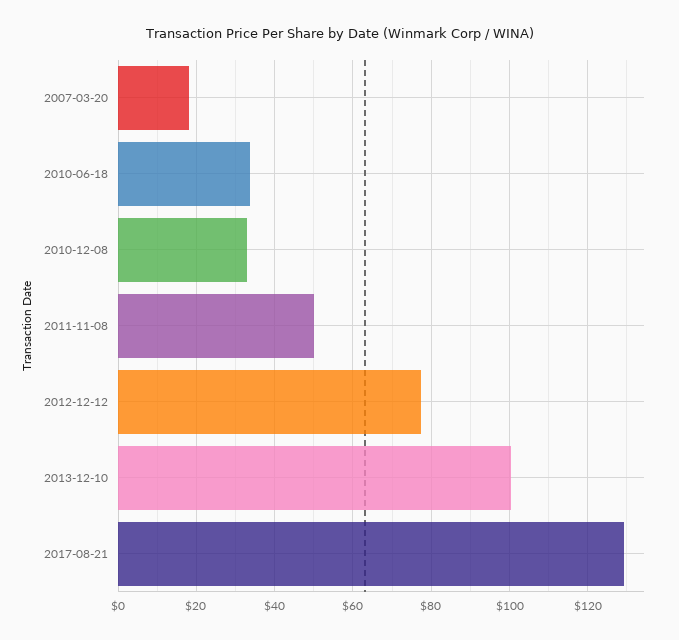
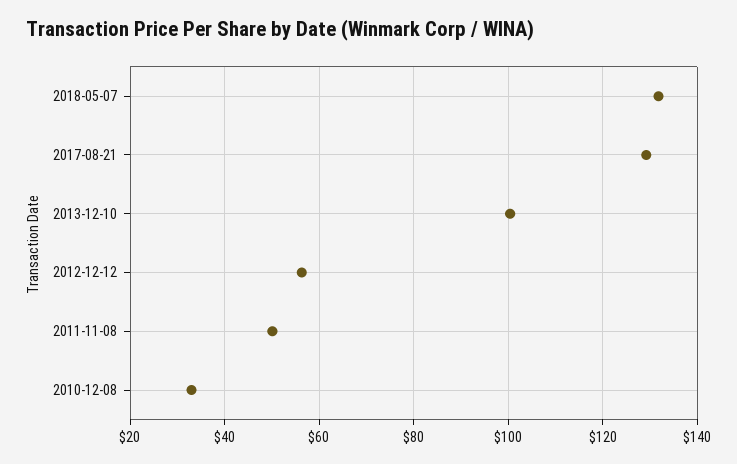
2007-03-20: 18 -> none
2010-06-18: 34 -> none
2012-12-12: 78 -> 56
2018-05-07: none -> 132

